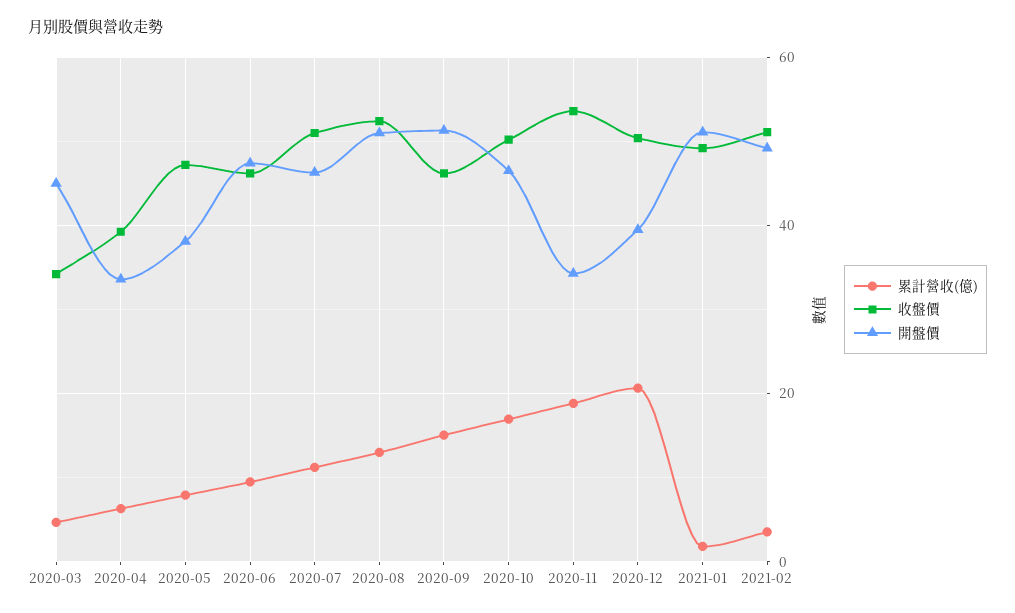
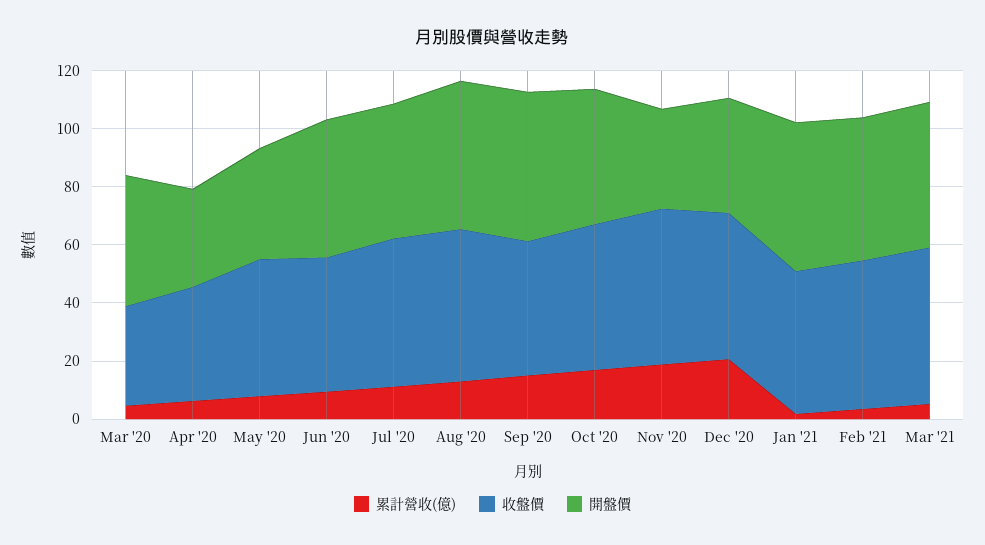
累計營收(億), Mar '21: none -> 5
收盤價, Mar '21: none -> 55
開盤價, Mar '21: none -> 50

